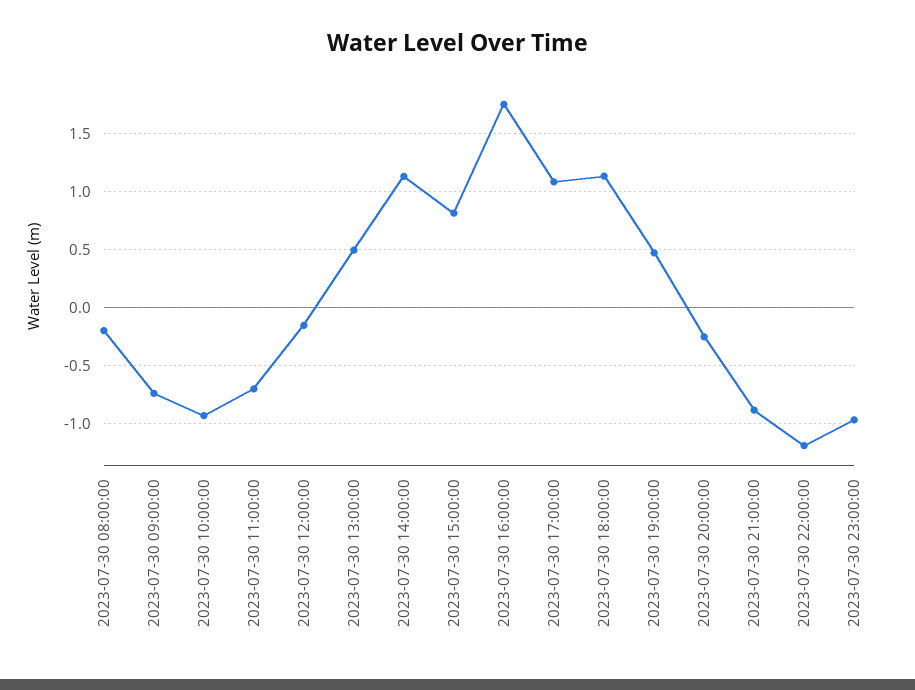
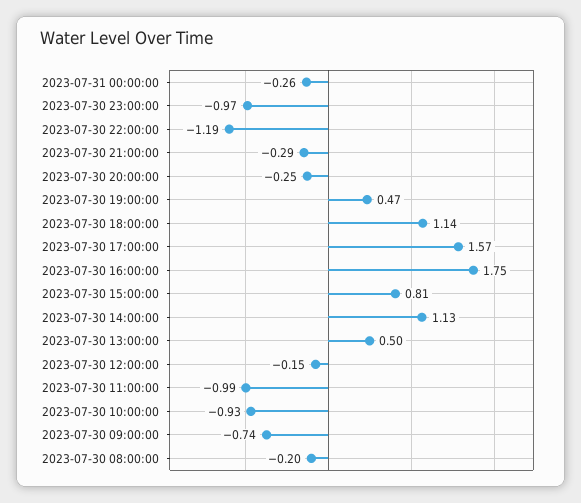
2023-07-30 11:00:00: -0.7 -> -0.99
2023-07-30 17:00:00: 1.1 -> 1.57
2023-07-30 21:00:00: -0.9 -> -0.29
2023-07-31 00:00:00: none -> -0.26

